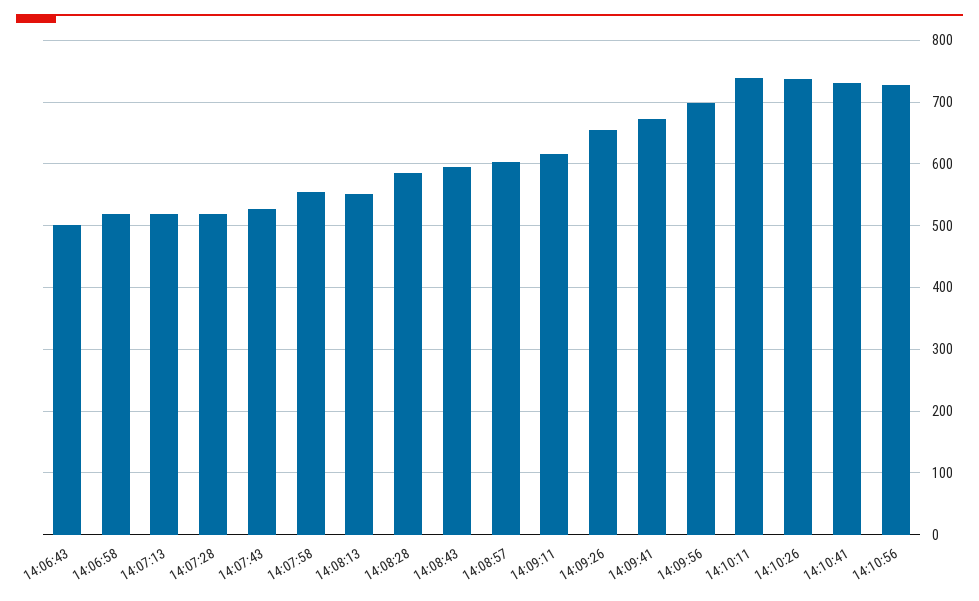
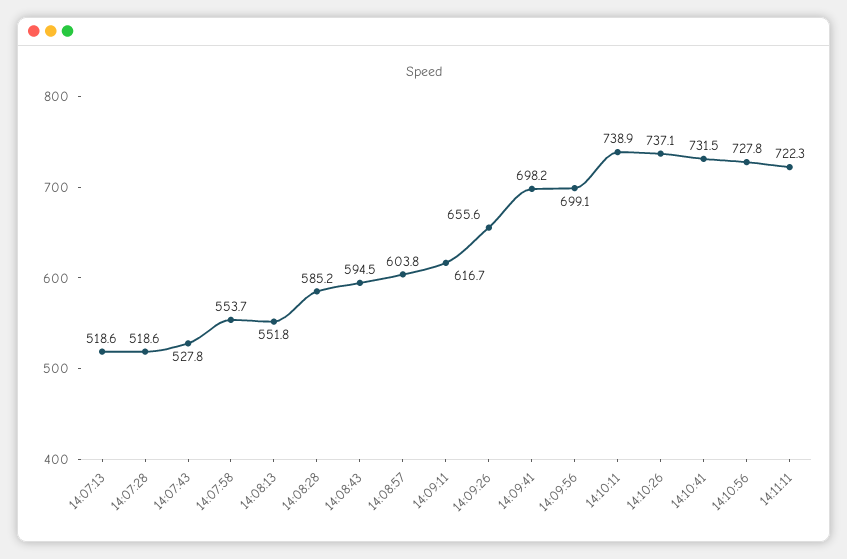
14:06:43: 500 -> none
14:06:58: 520 -> none
14:09:41: 670 -> 698.2
14:11:11: none -> 722.3

